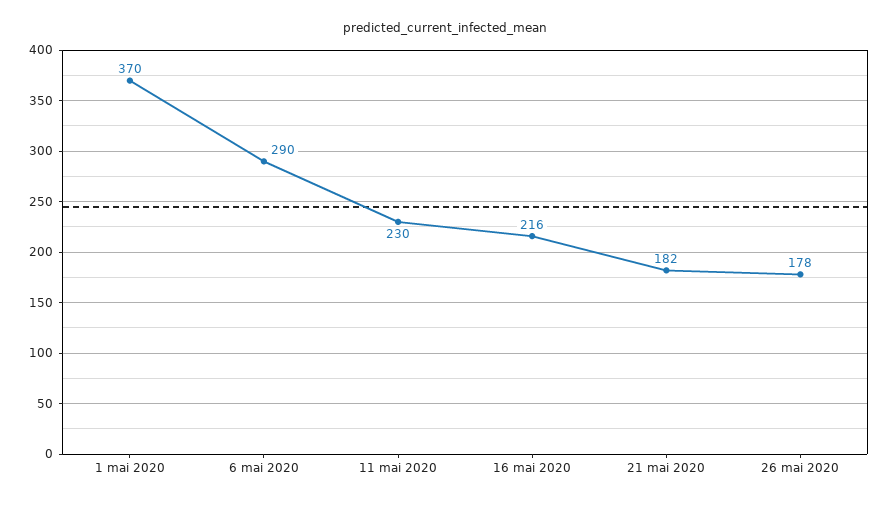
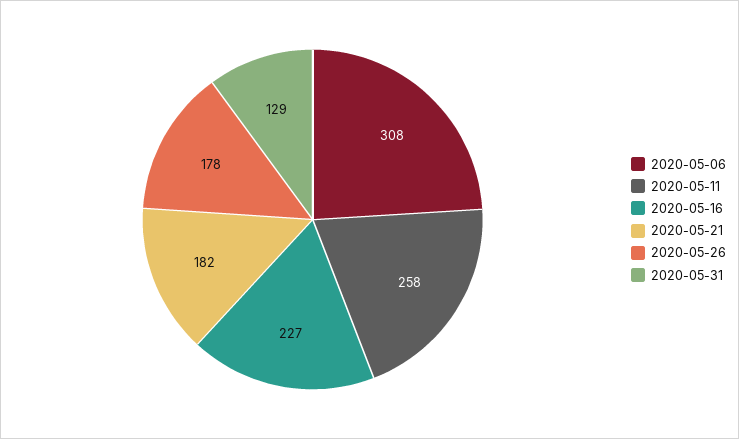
1 mai 2020: 370 -> none
6 mai 2020: 290 -> 308
11 mai 2020: 230 -> 258
16 mai 2020: 216 -> 227
2020-05-31: none -> 129

